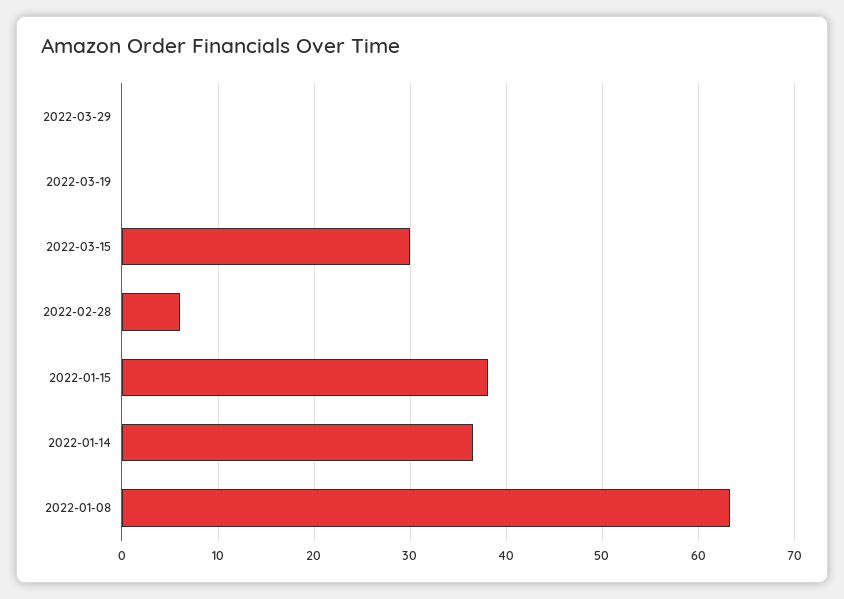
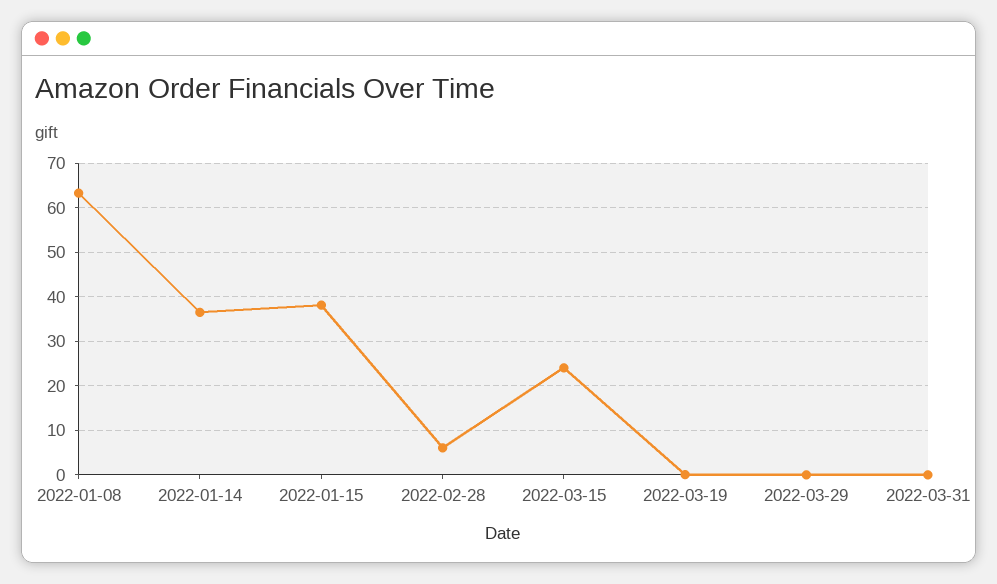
2022-03-15: 30 -> 24
2022-03-31: none -> 0

